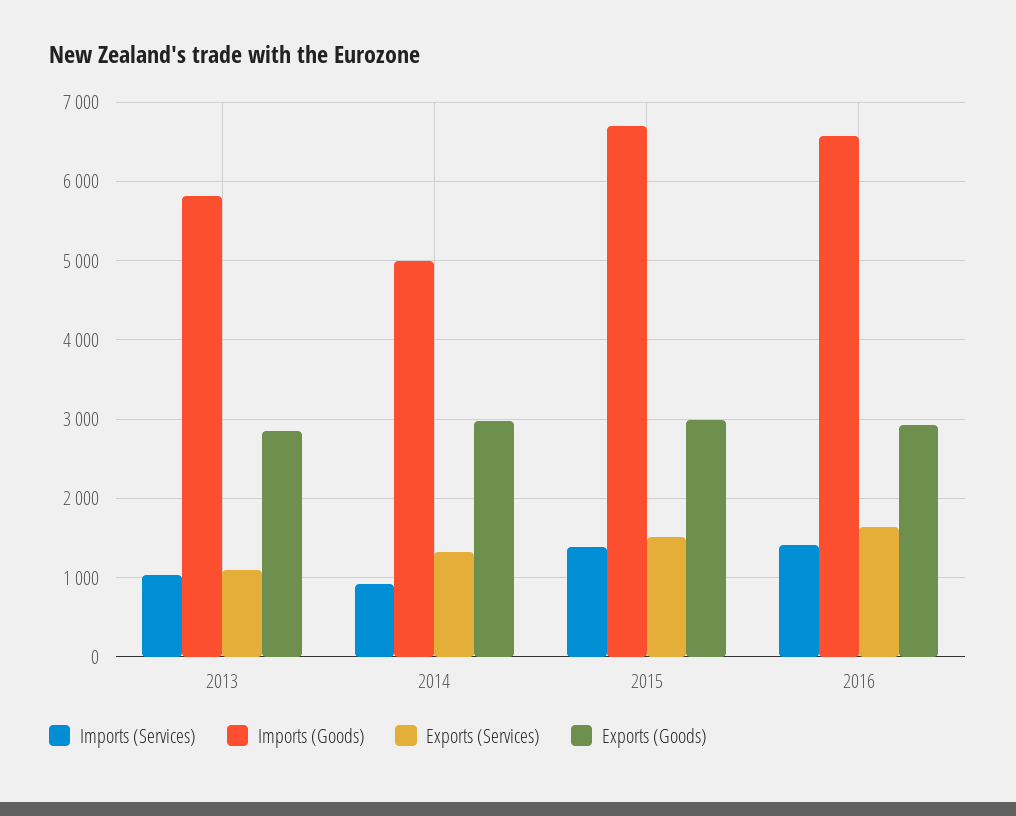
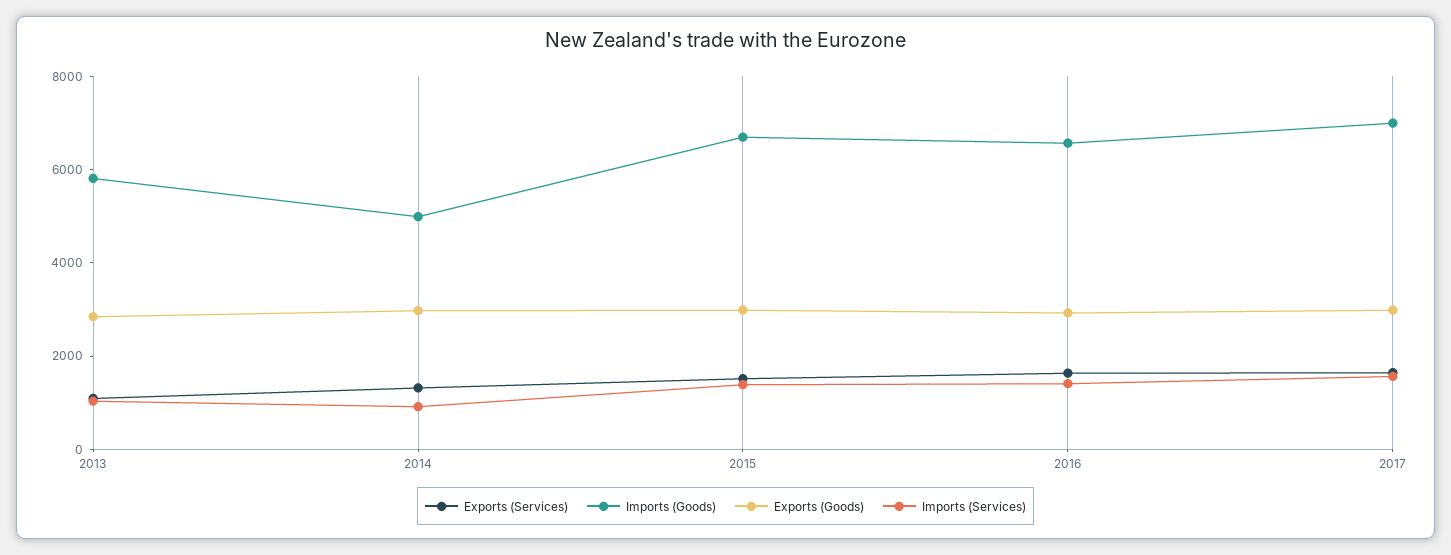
Exports (Services), 2017: none -> 1500
Imports (Goods), 2017: none -> 7000
Exports (Goods), 2017: none -> 3000
Imports (Services), 2017: none -> 1500

